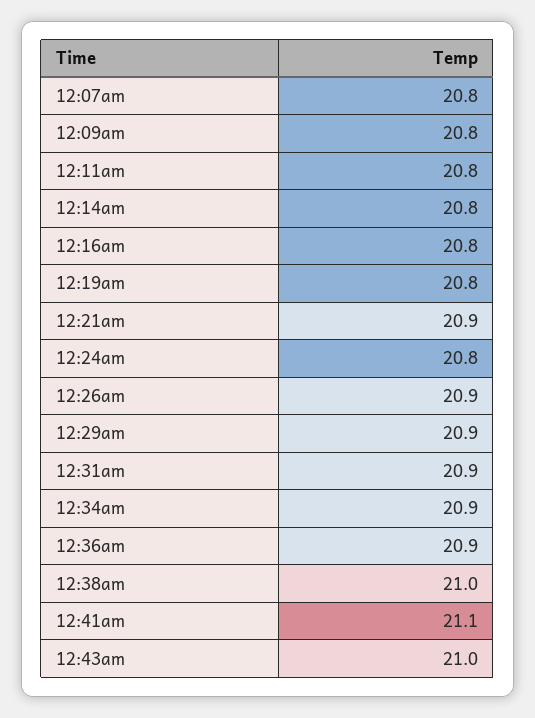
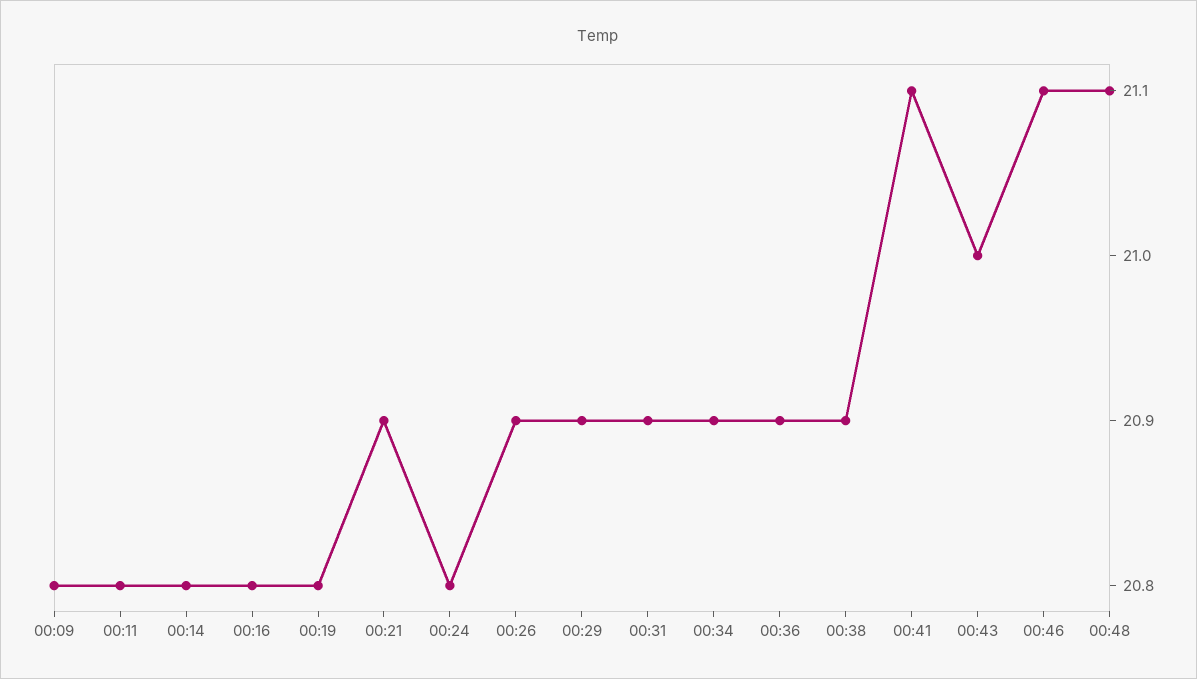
12:07am: 20.8 -> none
12:38am: 21 -> 20.9
00:46: none -> 21.1
00:48: none -> 21.1

